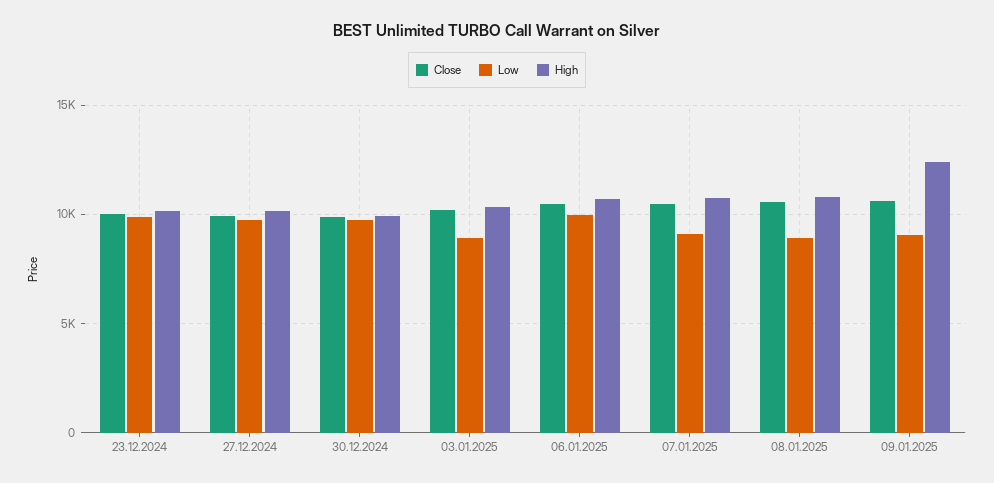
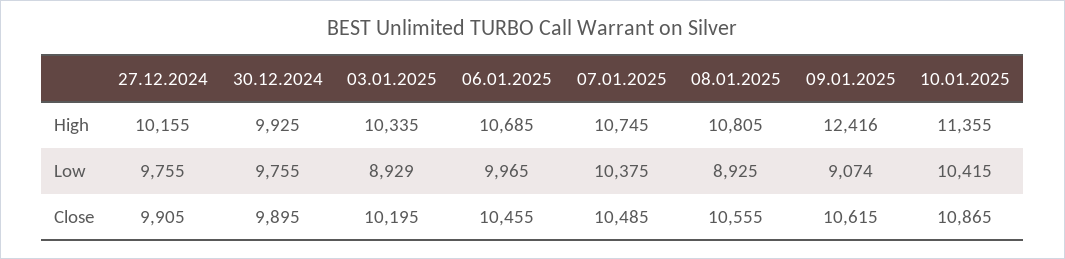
Close, 23.12.2024: 10000 -> none
Low, 23.12.2024: 10000 -> none
High, 23.12.2024: 10000 -> none
Low, 07.01.2025: 9000 -> 10375
High, 10.01.2025: none -> 11355
Low, 10.01.2025: none -> 10415
Close, 10.01.2025: none -> 10865

